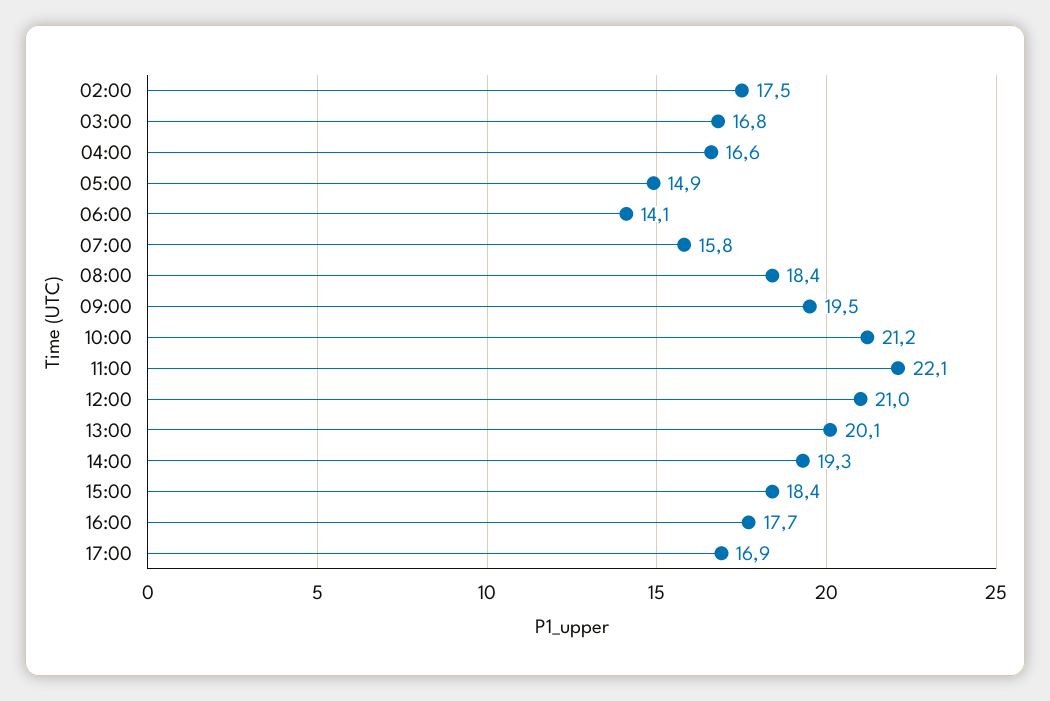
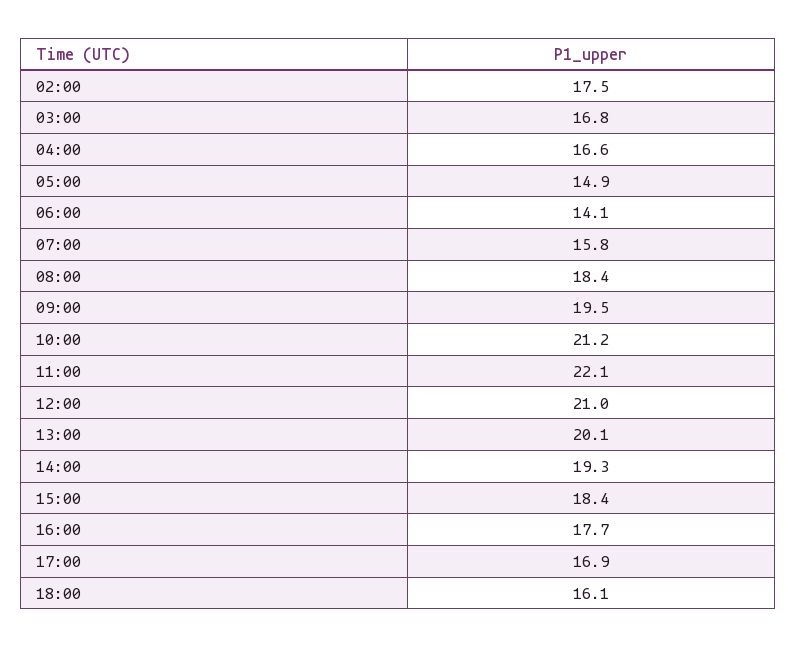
18:00: none -> 16.1

